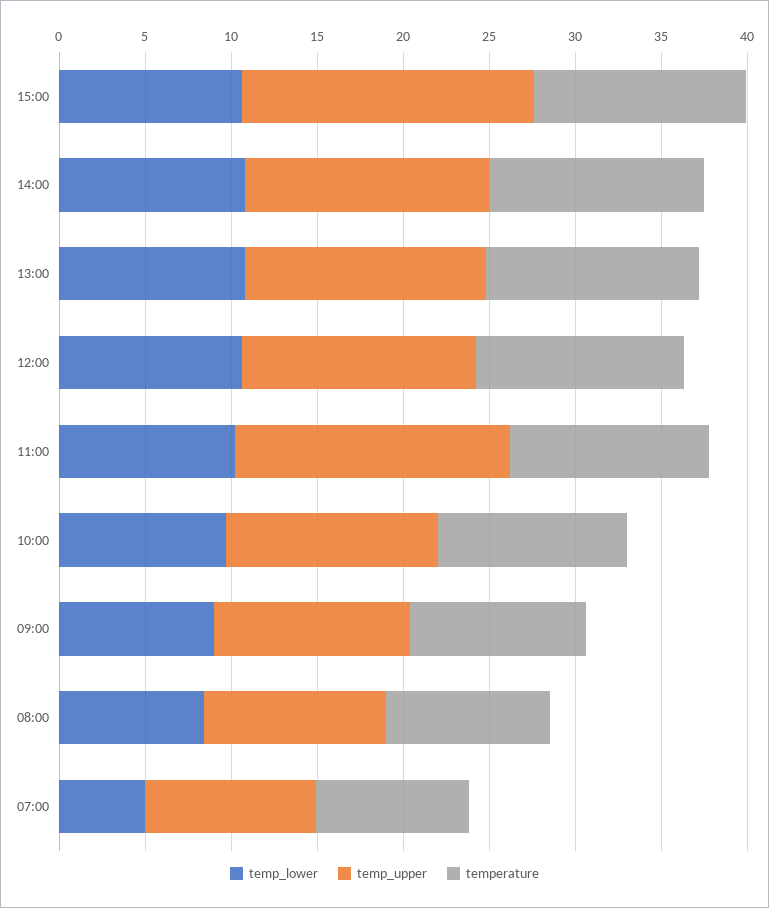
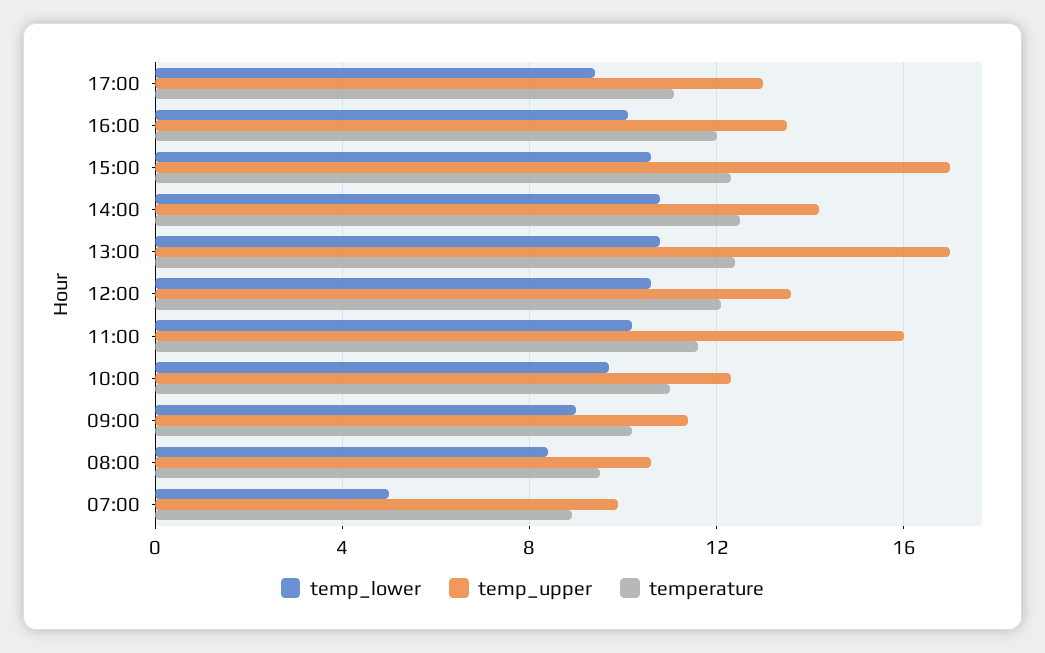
temp_upper, 13:00: 14 -> 17
temp_lower, 17:00: none -> 9.5
temp_upper, 17:00: none -> 13
temperature, 17:00: none -> 11
temp_lower, 16:00: none -> 10
temp_upper, 16:00: none -> 13.5
temperature, 16:00: none -> 12

